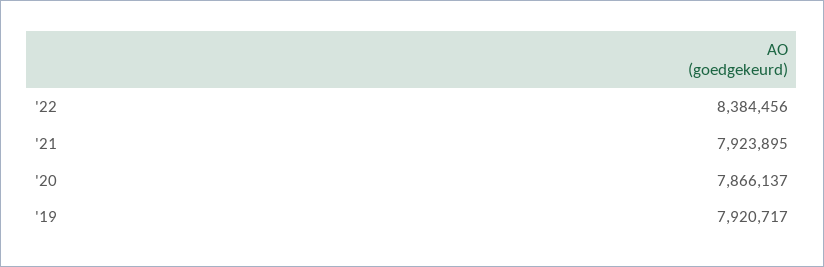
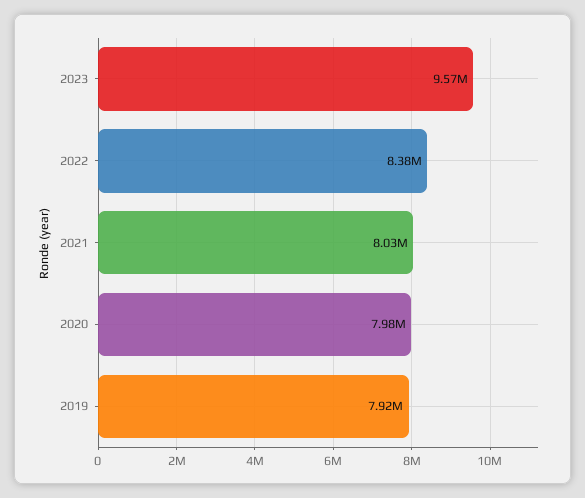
'21: 7923895 -> 8030000
'20: 7866137 -> 7980000
2023: none -> 9570000

